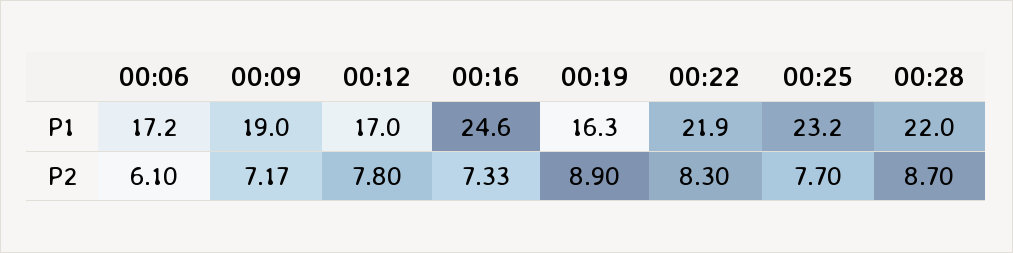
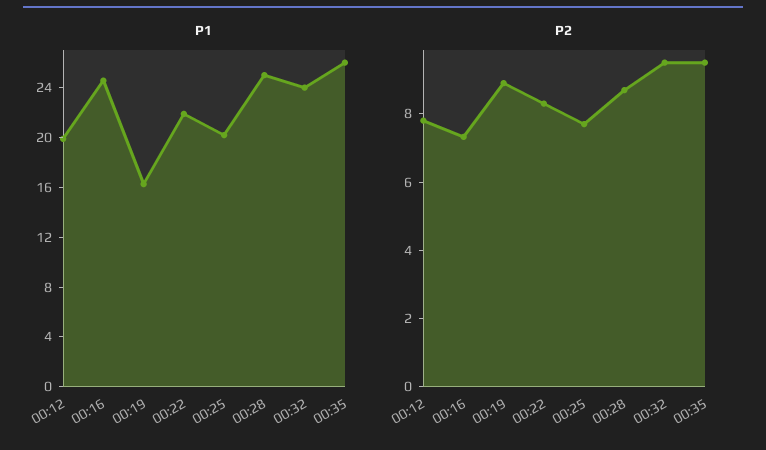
P1, 00:06: 17.2 -> none
P1, 00:09: 19 -> none
P1, 00:12: 17 -> 20
P1, 00:25: 23.2 -> 20
P1, 00:28: 22 -> 25
P2, 00:06: 6.1 -> none
P2, 00:09: 7.17 -> none
P1, 00:32: none -> 24
P1, 00:35: none -> 26
P2, 00:32: none -> 9.5
P2, 00:35: none -> 9.5

